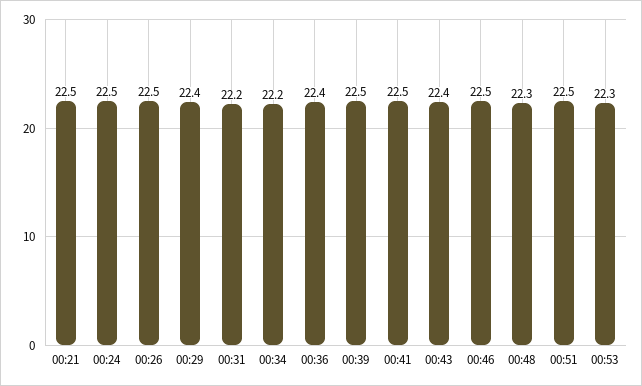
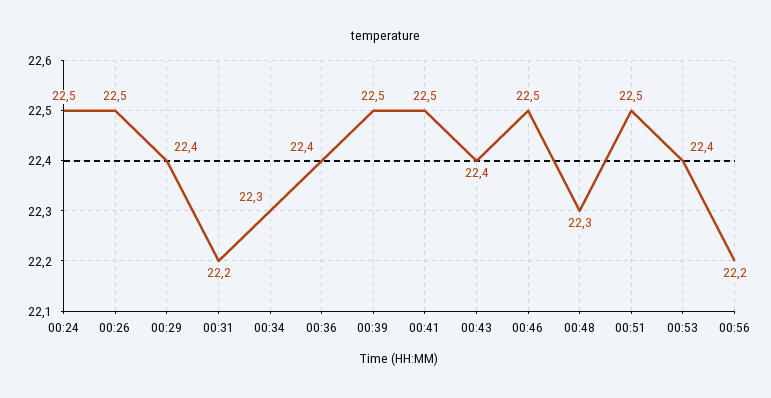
00:21: 22.5 -> none
00:34: 22.2 -> 22.3
00:53: 22.3 -> 22.4
00:56: none -> 22.2

